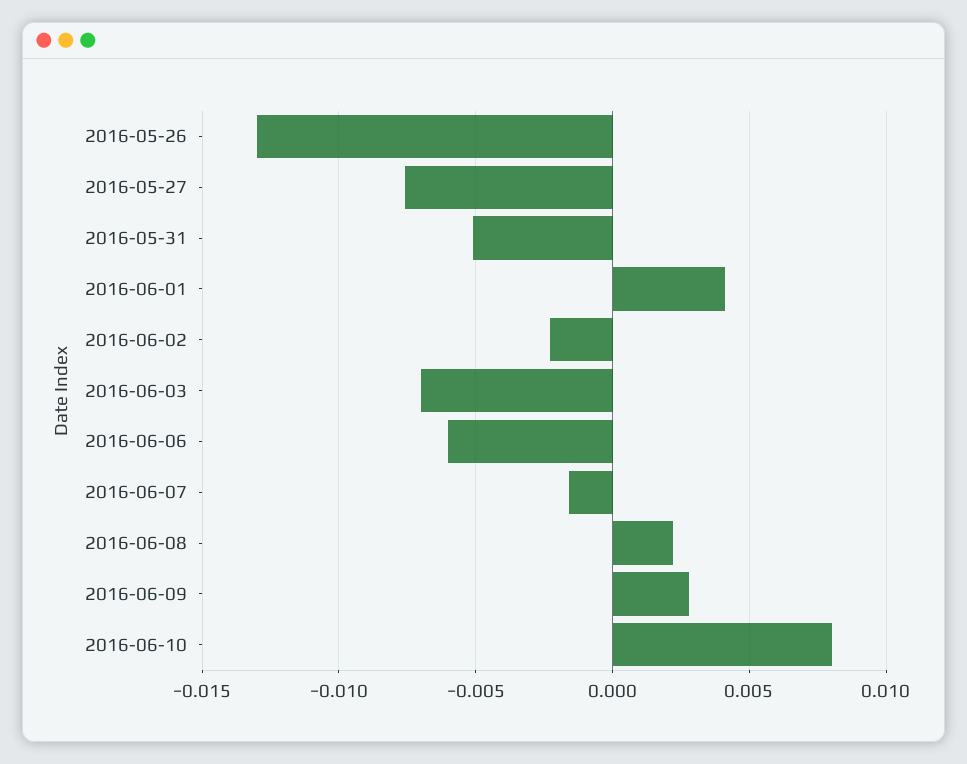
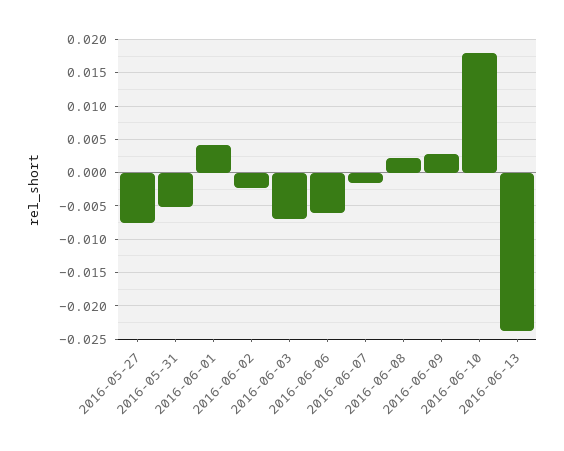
2016-05-26: -0.013 -> none
2016-06-10: 0.008 -> 0.018
2016-06-13: none -> -0.024

